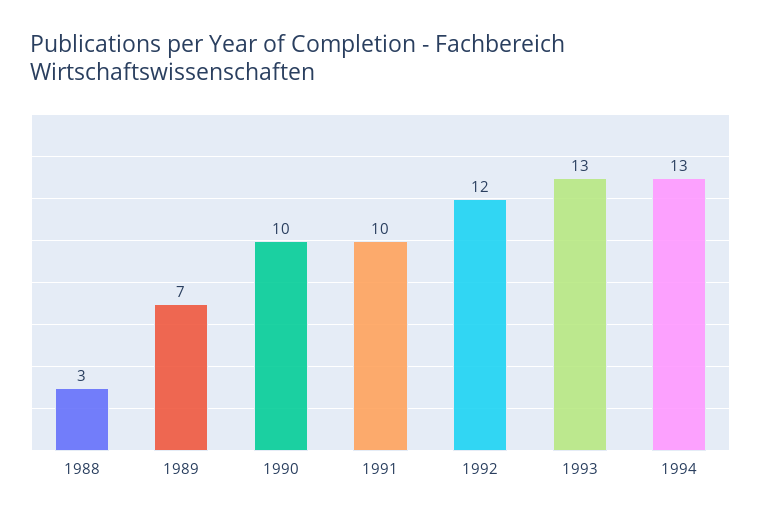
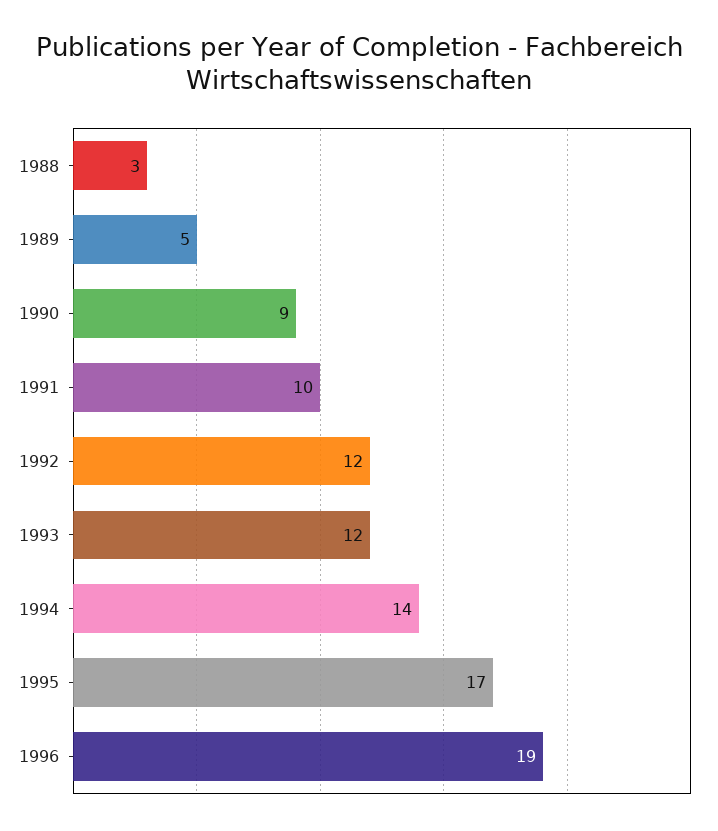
1989: 7 -> 5
1990: 10 -> 9
1993: 13 -> 12
1994: 13 -> 14
1995: none -> 17
1996: none -> 19

